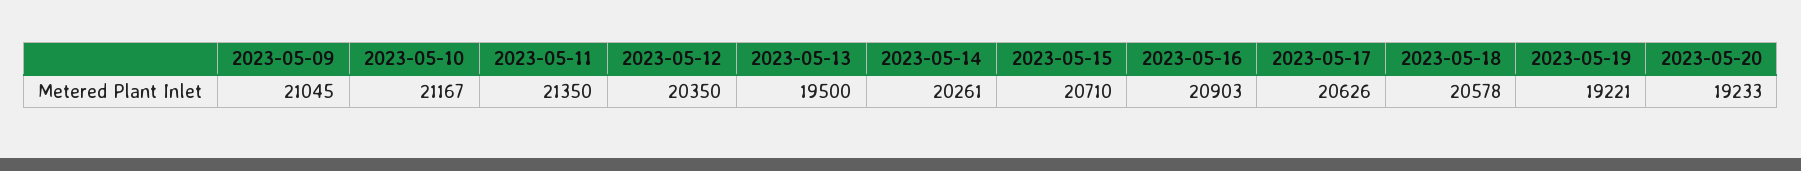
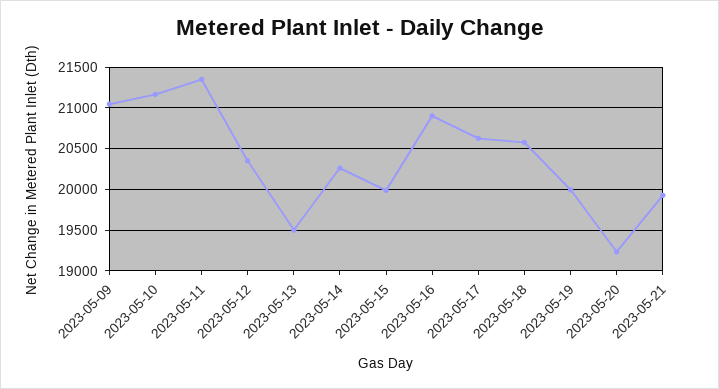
2023-05-15: 20710 -> 20000
2023-05-19: 19221 -> 20000
2023-05-21: none -> 19900

